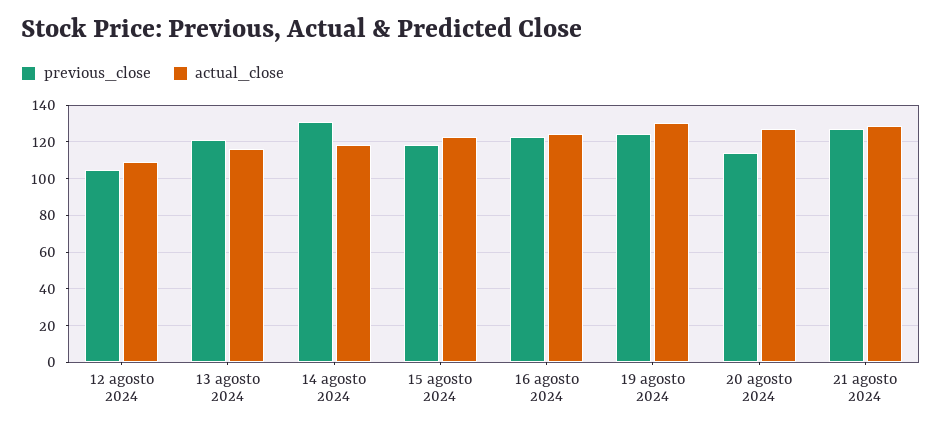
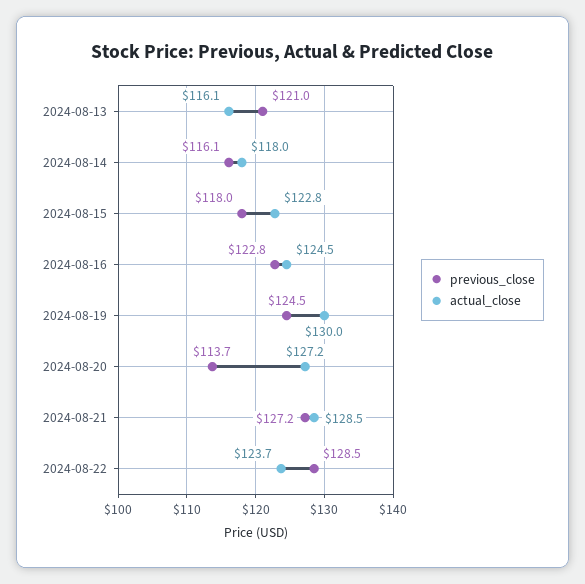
previous_close, 12 agosto 2024: 105 -> none
actual_close, 12 agosto 2024: 110 -> none
previous_close, 14 agosto 2024: 130 -> 116.1
previous_close, 2024-08-22: none -> 128.5
actual_close, 2024-08-22: none -> 123.7

